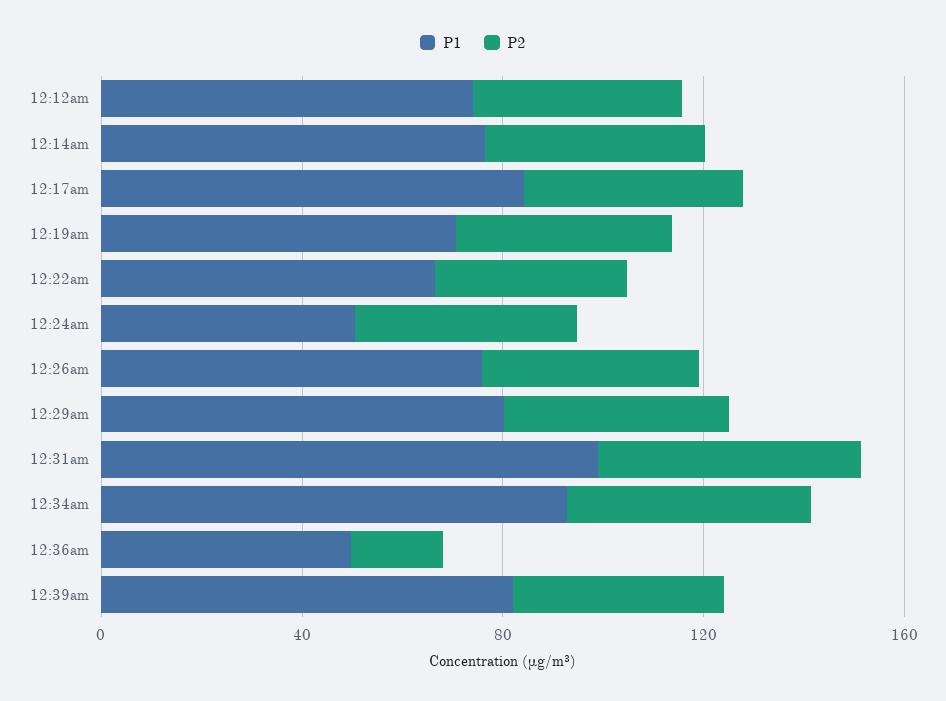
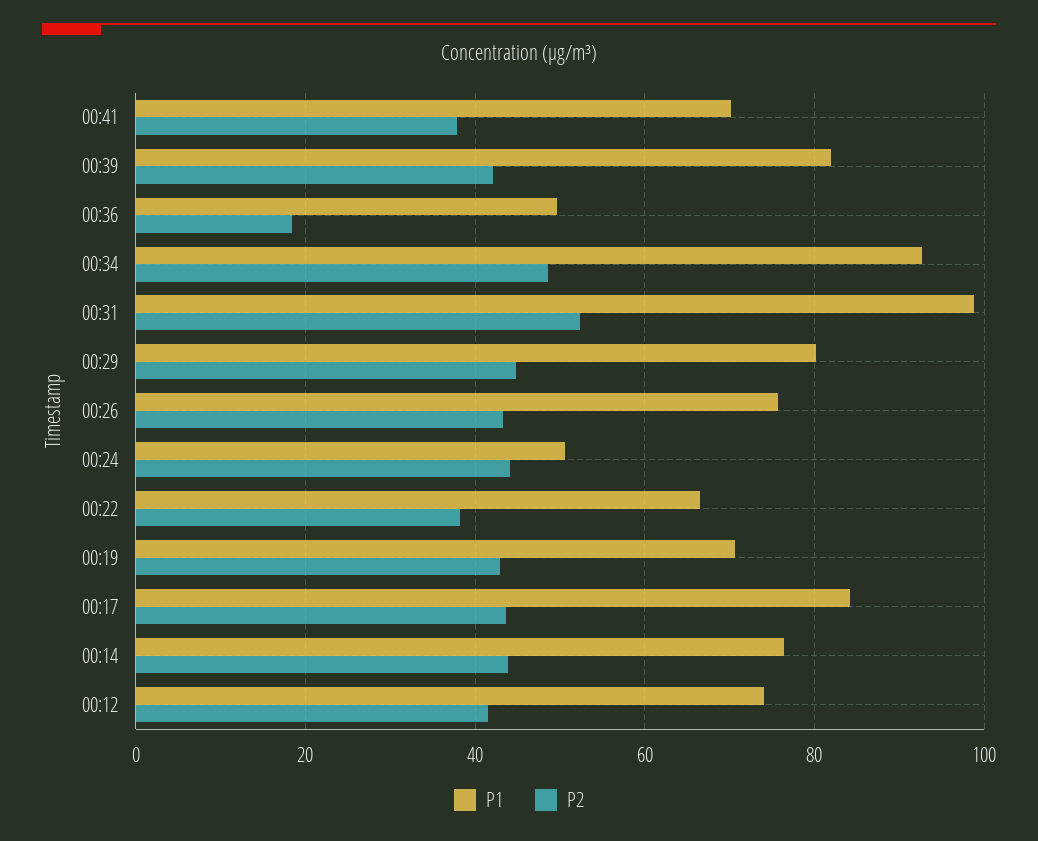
P1, 00:41: none -> 70
P2, 00:41: none -> 38

